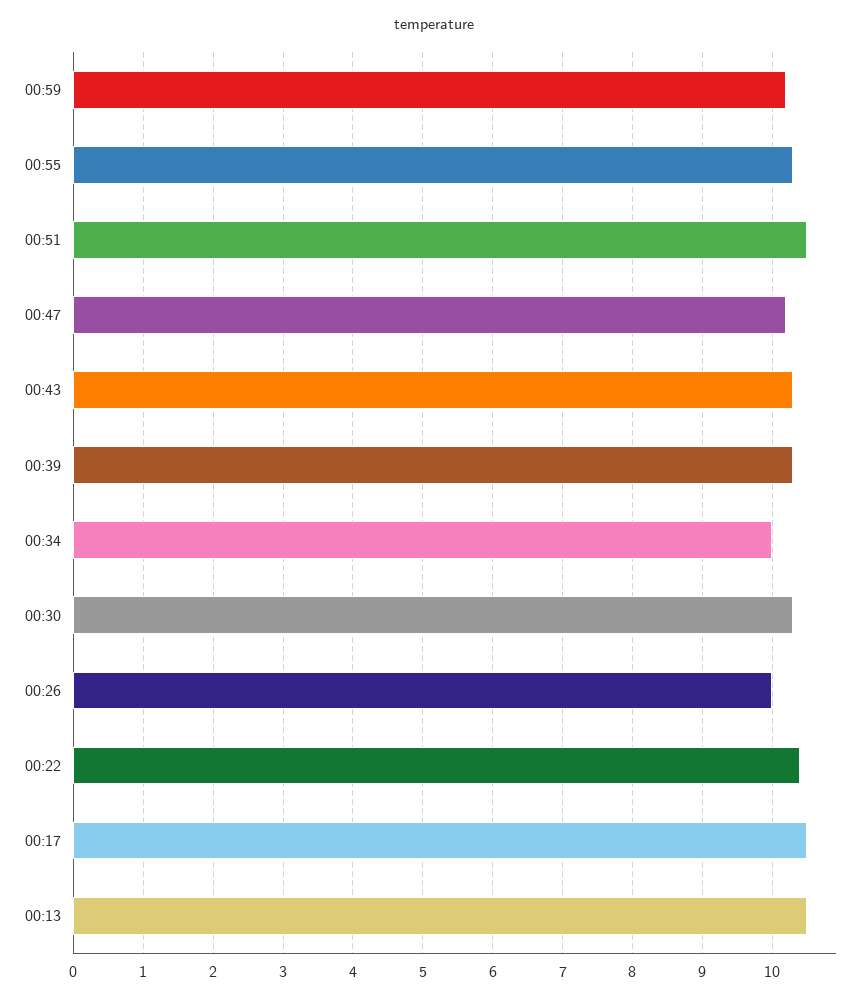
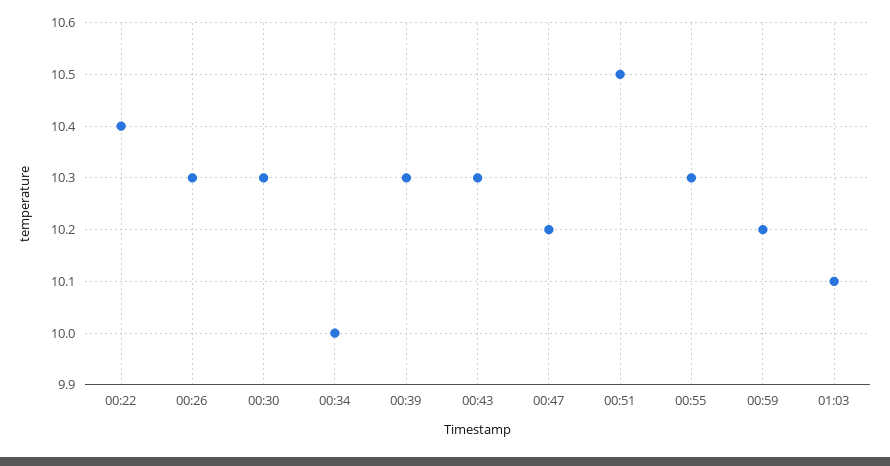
00:26: 10 -> 10.3
00:17: 10.5 -> none
00:13: 10.5 -> none
01:03: none -> 10.1

